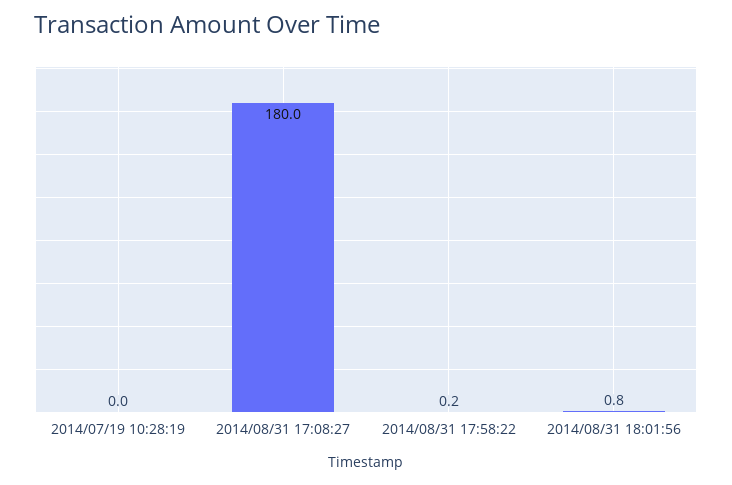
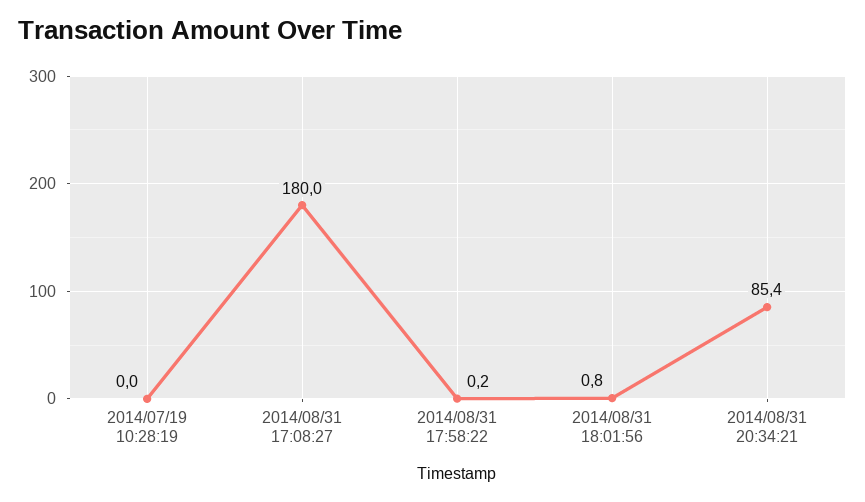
2014/08/31 20:34:21: none -> 85.4

